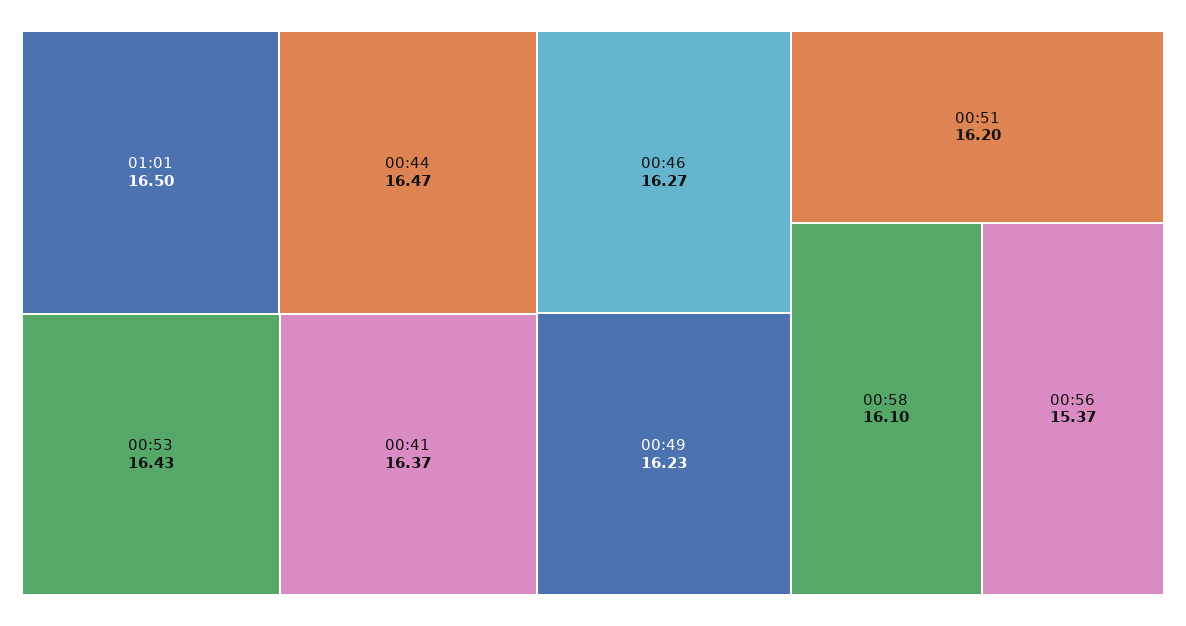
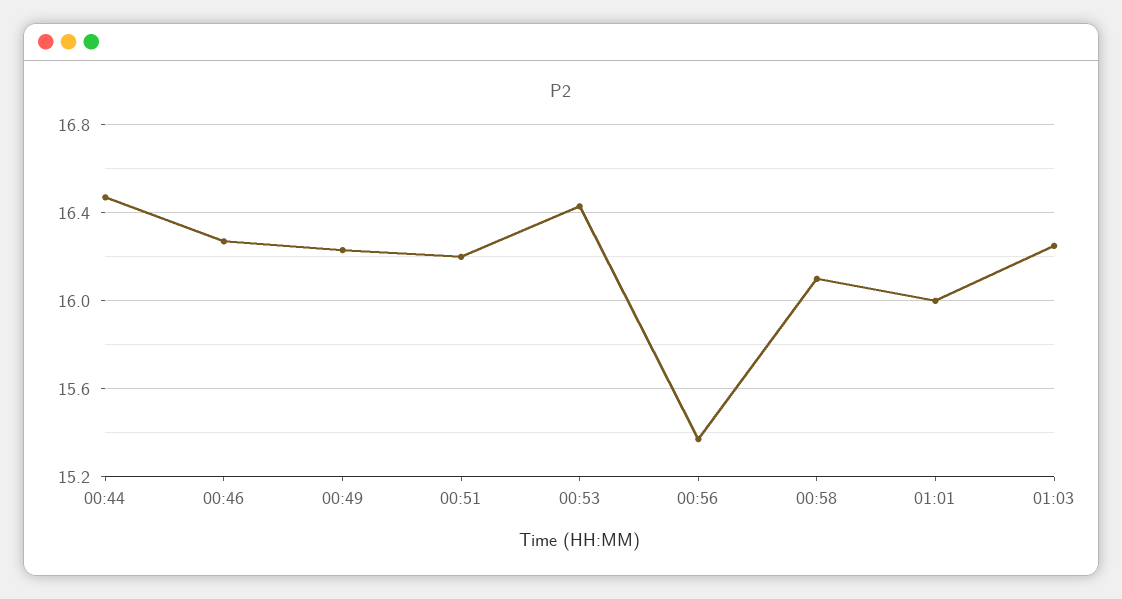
01:01: 16.5 -> 16
00:41: 16.37 -> none
01:03: none -> 16.25

